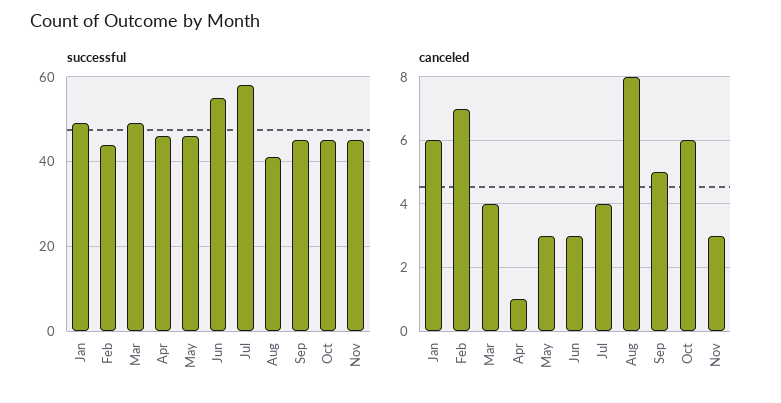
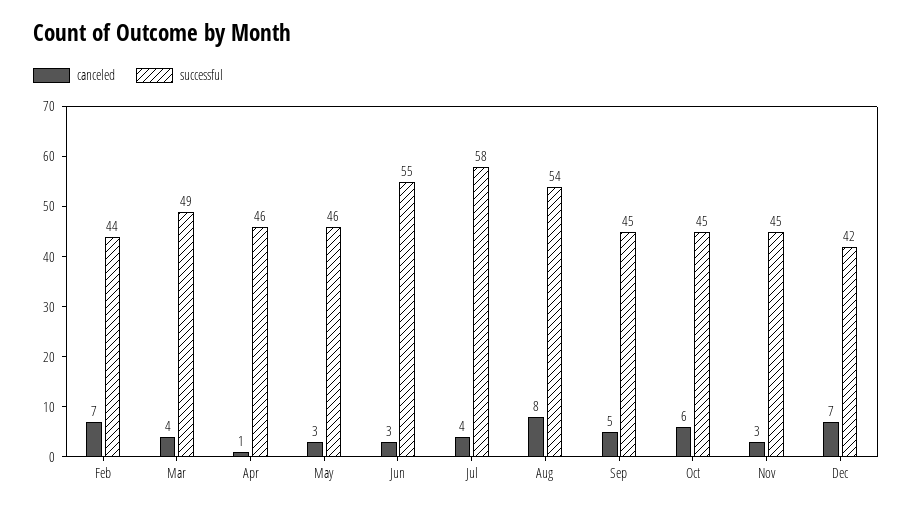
successful, Jan: 50 -> none
successful, Aug: 40 -> 54
canceled, Jan: 6 -> none
canceled, Dec: none -> 7
successful, Dec: none -> 42

